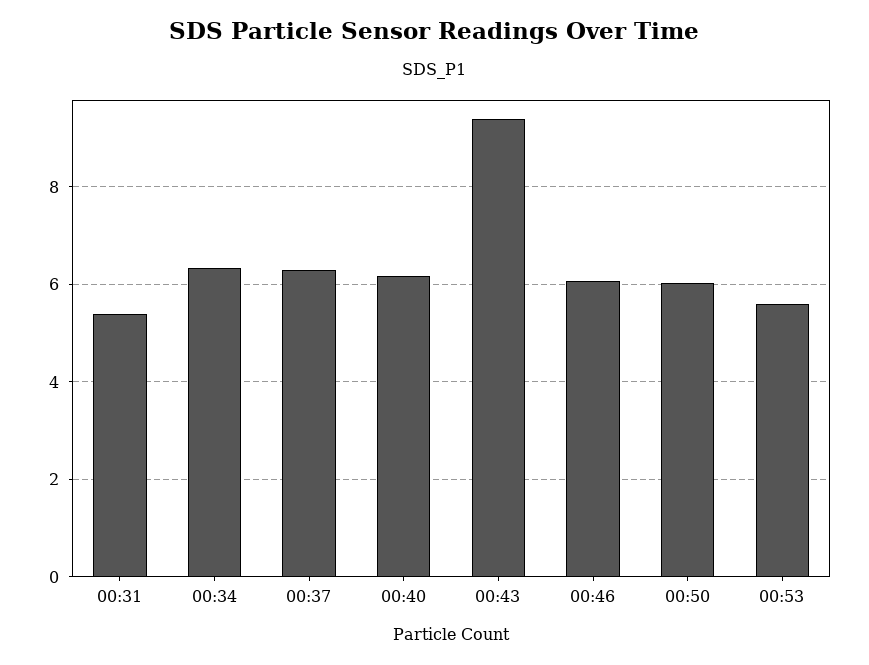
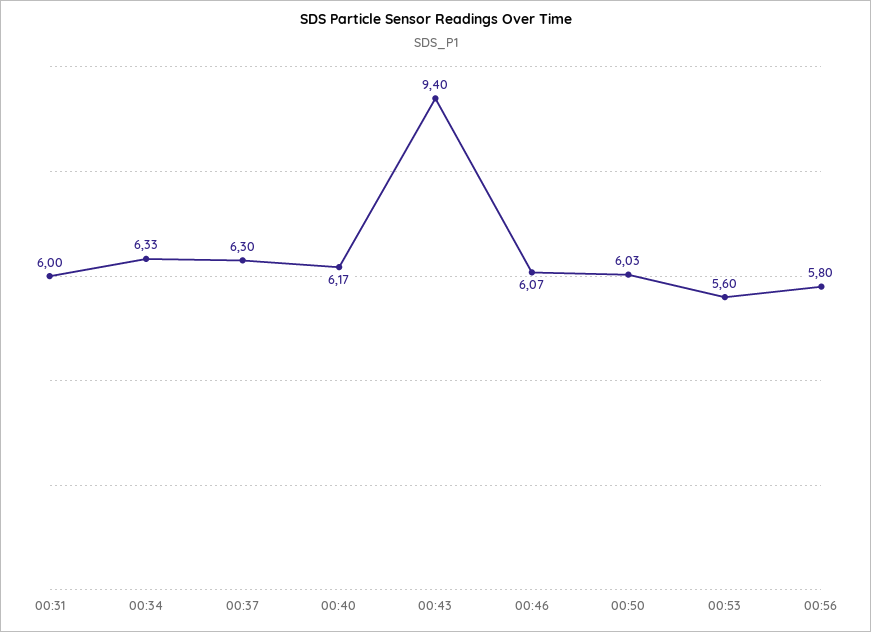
00:31: 5.4 -> 6
00:56: none -> 5.8

